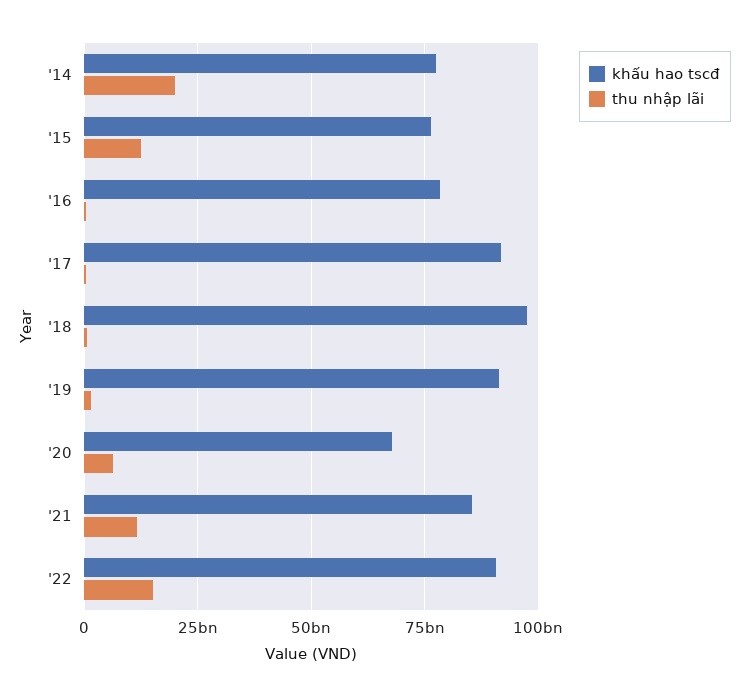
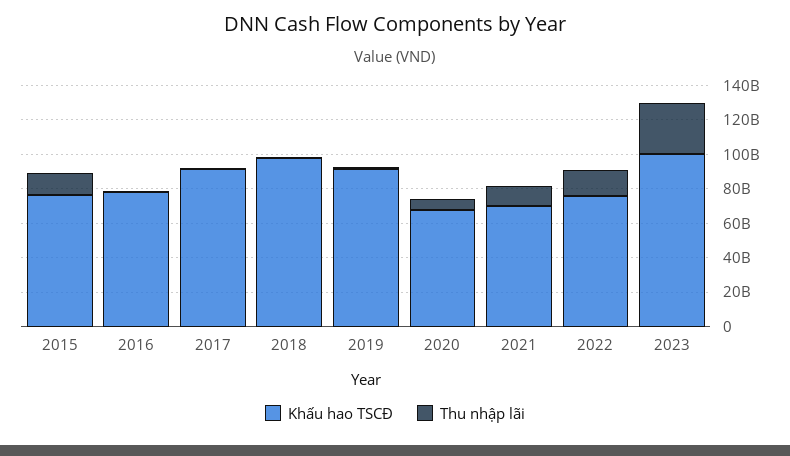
khấu hao tscđ, '14: 77500000000 -> none
thu nhập lãi, '14: 20000000000 -> none
khấu hao tscđ, '21: 85000000000 -> 70000000000
khấu hao tscđ, '22: 90000000000 -> 75000000000
khấu hao tscđ, 2023: none -> 100000000000
thu nhập lãi, 2023: none -> 30000000000

